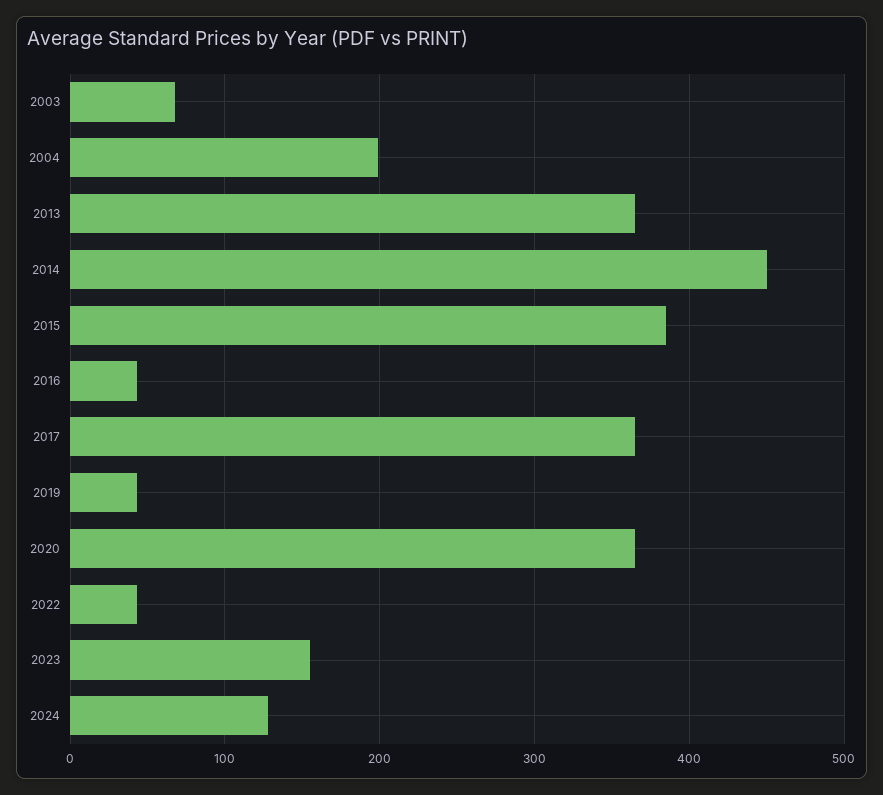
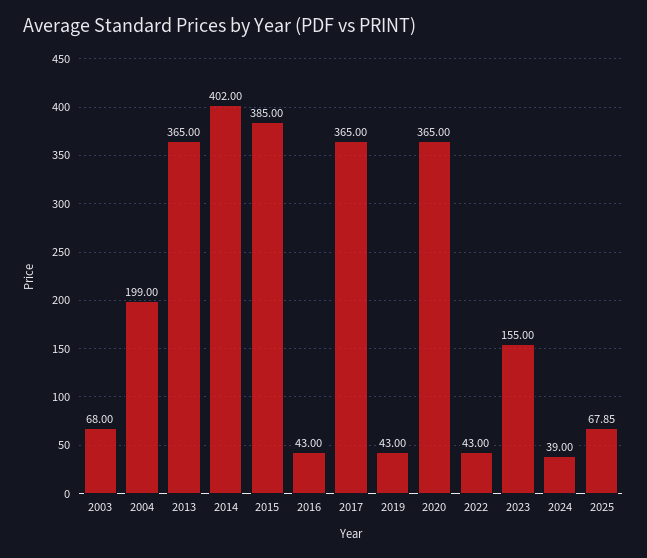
2014: 450 -> 402
2024: 130 -> 39
2025: none -> 67.85

